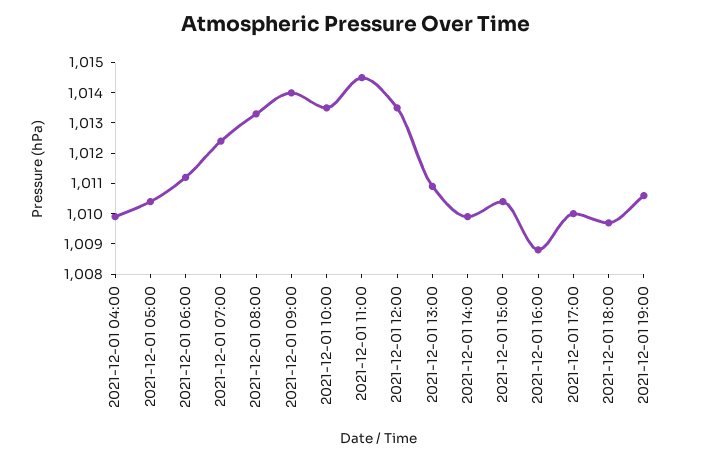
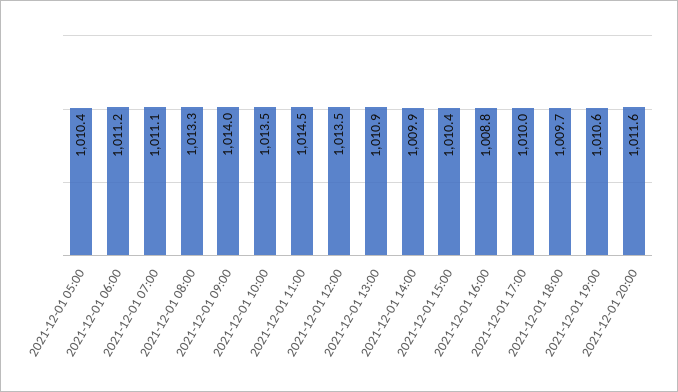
2021-12-01 04:00: 1010 -> none
2021-12-01 07:00: 1012.5 -> 1011.1
2021-12-01 20:00: none -> 1011.6

